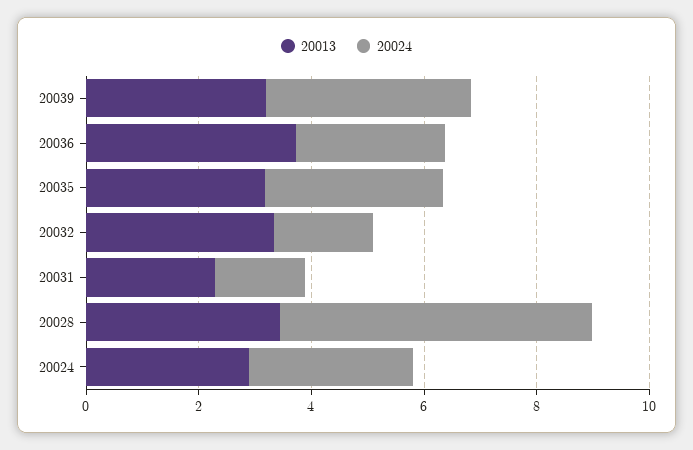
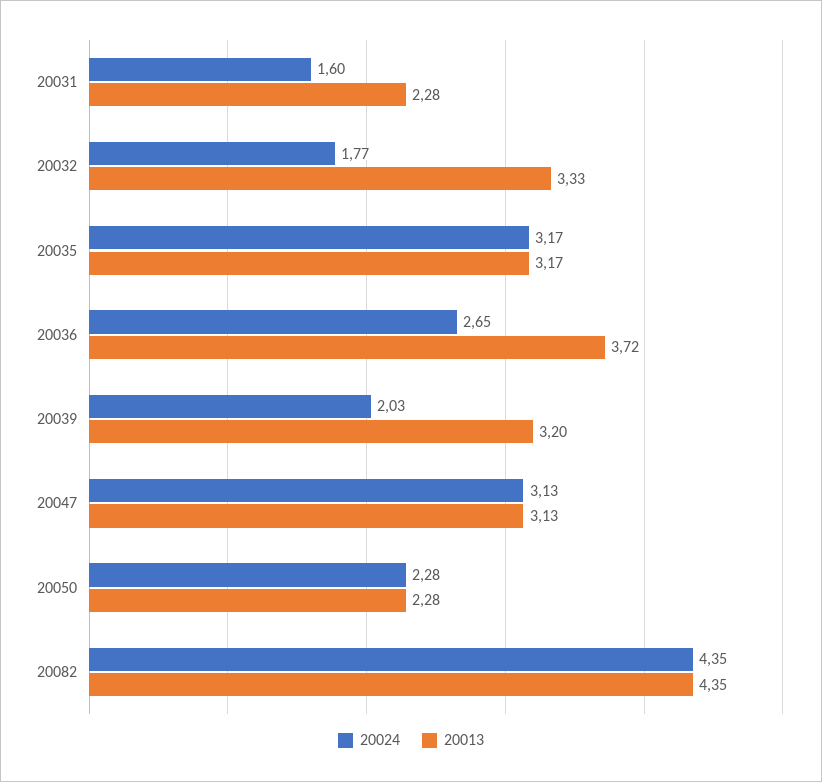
20024, 20039: 3.5 -> 2.03
20013, 20028: 3.5 -> none
20024, 20028: 5.5 -> none
20013, 20024: 3 -> none
20024, 20024: 3 -> none
20024, 20047: none -> 3.13
20013, 20047: none -> 3.13
20024, 20050: none -> 2.28
20013, 20050: none -> 2.28
20024, 20082: none -> 4.35
20013, 20082: none -> 4.35

